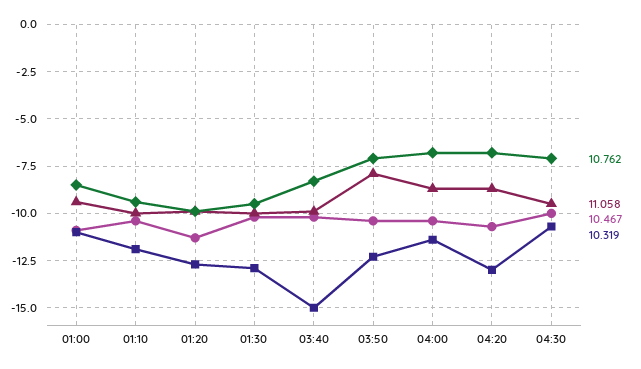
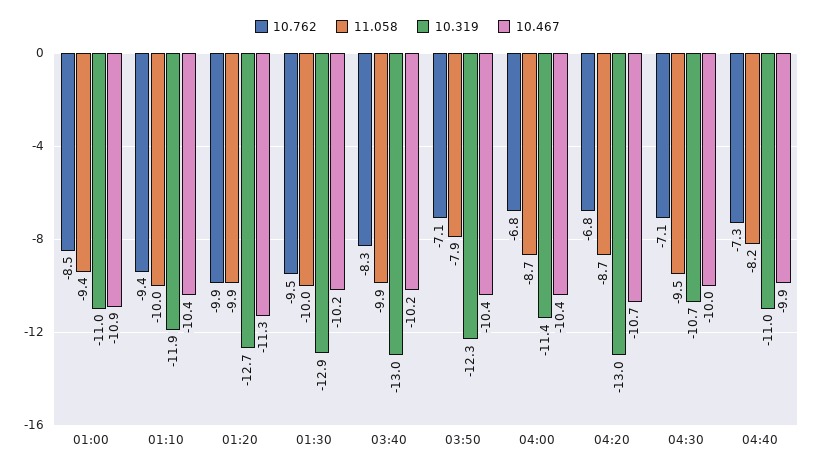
10.319, 03:40: -15 -> -13
10.762, 04:40: none -> -7.3
11.058, 04:40: none -> -8.2
10.319, 04:40: none -> -11
10.467, 04:40: none -> -9.9

